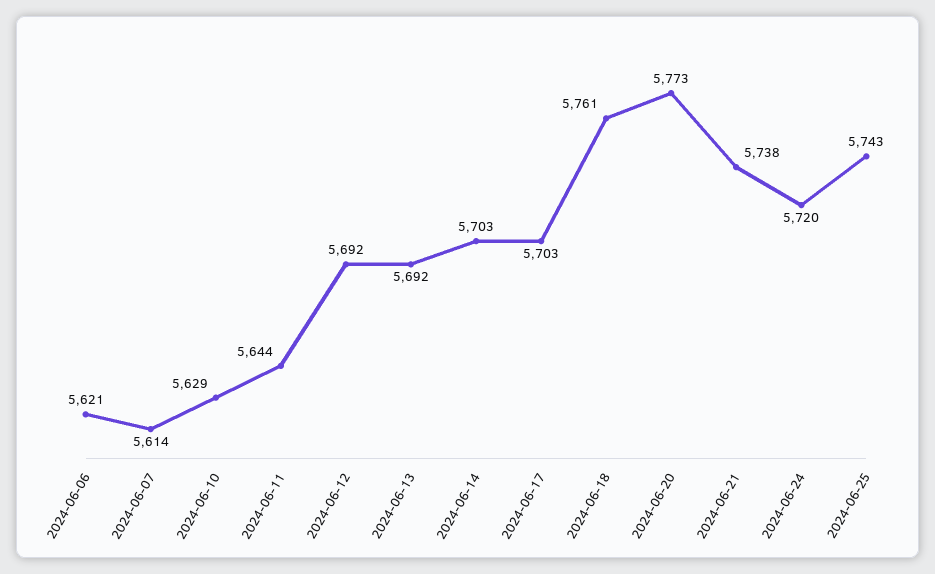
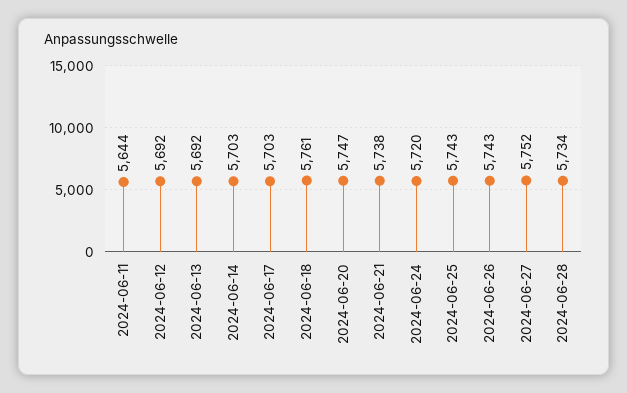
2024-06-06: 5621 -> none
2024-06-07: 5614 -> none
2024-06-10: 5629 -> none
2024-06-20: 5773 -> 5747
2024-06-26: none -> 5743
2024-06-27: none -> 5752
2024-06-28: none -> 5734

